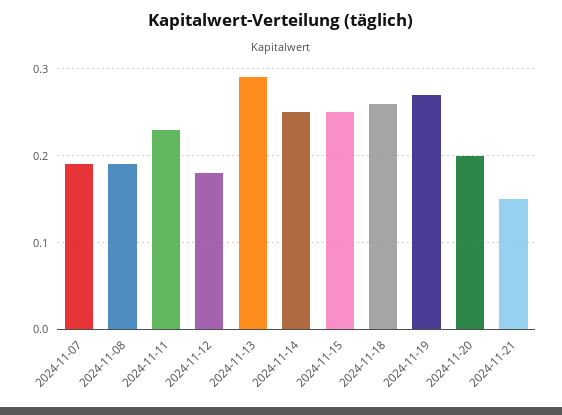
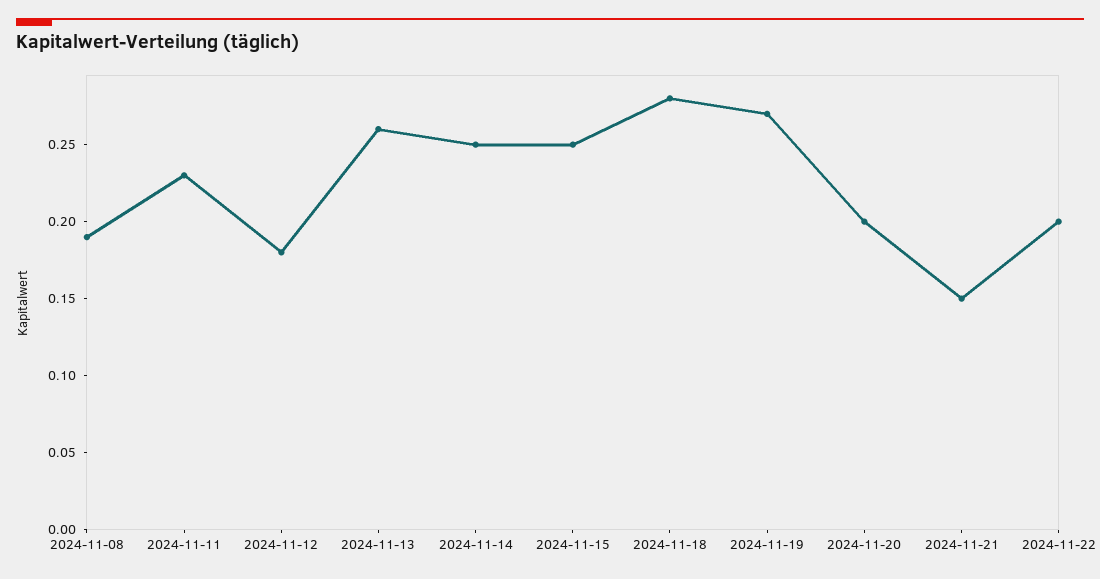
2024-11-07: 0.19 -> none
2024-11-13: 0.29 -> 0.26
2024-11-18: 0.26 -> 0.28
2024-11-22: none -> 0.2

